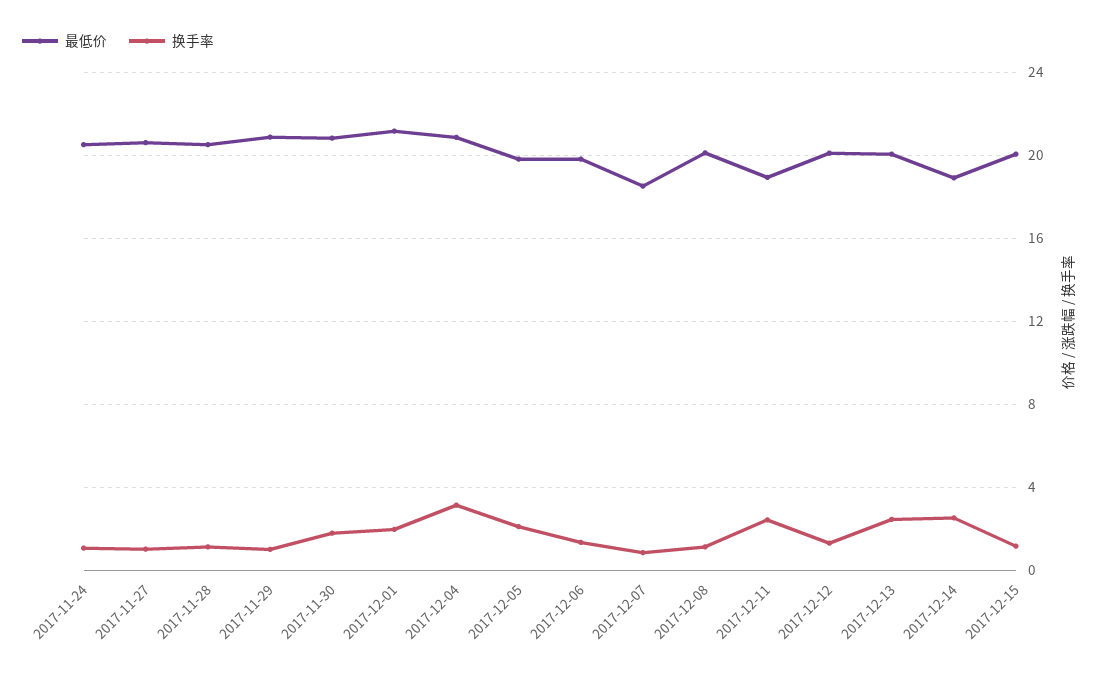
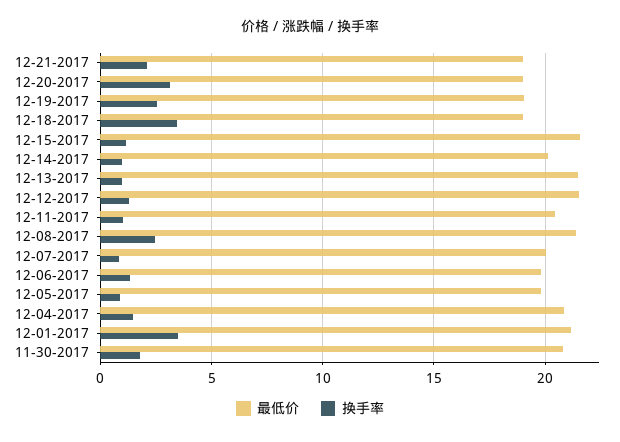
最低价, 2017-11-24: 20.5 -> none
换手率, 2017-11-24: 1 -> none
最低价, 2017-11-27: 20.5 -> none
换手率, 2017-11-27: 1 -> none
最低价, 2017-11-28: 20.5 -> none
换手率, 2017-11-28: 1 -> none
最低价, 2017-11-29: 21 -> none
换手率, 2017-11-29: 1 -> none
换手率, 2017-12-01: 2 -> 3.5
换手率, 2017-12-04: 3 -> 1.5
换手率, 2017-12-05: 2 -> 1
最低价, 2017-12-07: 18.5 -> 20
最低价, 2017-12-08: 20 -> 21.5
换手率, 2017-12-08: 1 -> 2.5
最低价, 2017-12-11: 19 -> 20.5
换手率, 2017-12-11: 2.5 -> 1
最低价, 2017-12-12: 20 -> 21.5
最低价, 2017-12-13: 20 -> 21.5
换手率, 2017-12-13: 2.5 -> 1
最低价, 2017-12-14: 19 -> 20
换手率, 2017-12-14: 2.5 -> 1
最低价, 2017-12-15: 20 -> 21.5
最低价, 12-21-2017: none -> 19
换手率, 12-21-2017: none -> 2
最低价, 12-20-2017: none -> 19
换手率, 12-20-2017: none -> 3
最低价, 12-19-2017: none -> 19
换手率, 12-19-2017: none -> 2.5
最低价, 12-18-2017: none -> 19
换手率, 12-18-2017: none -> 3.5

